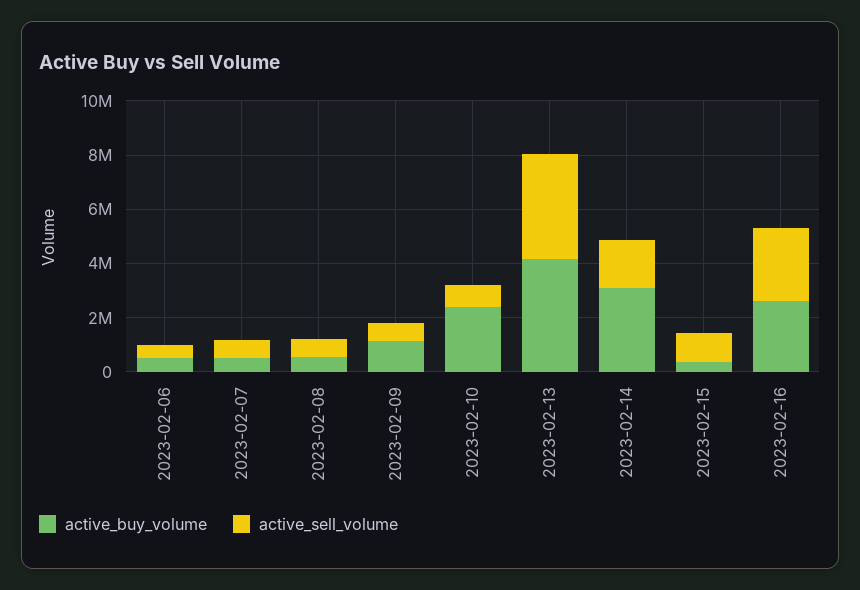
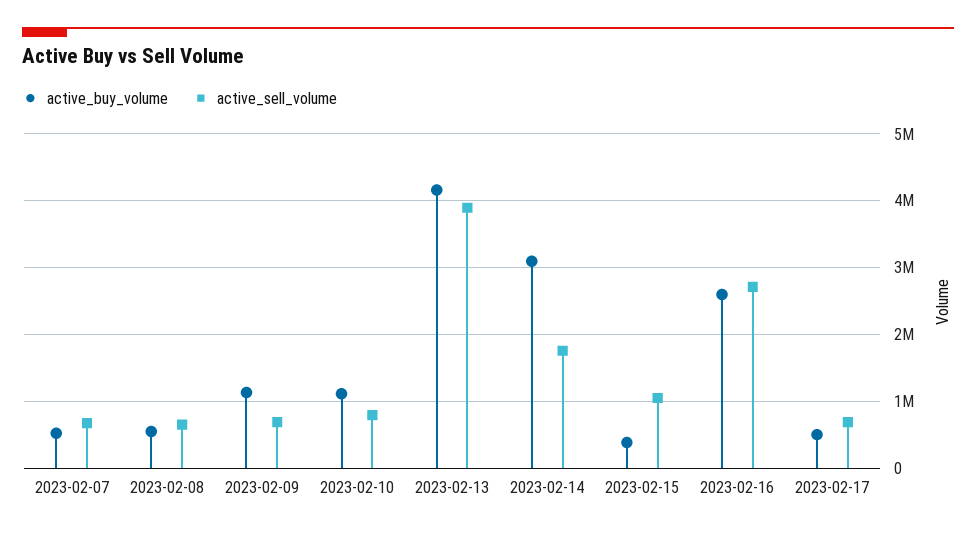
active_buy_volume, 2023-02-06: 500000 -> none
active_sell_volume, 2023-02-06: 500000 -> none
active_buy_volume, 2023-02-10: 2500000 -> 1100000
active_buy_volume, 2023-02-17: none -> 500000
active_sell_volume, 2023-02-17: none -> 700000

